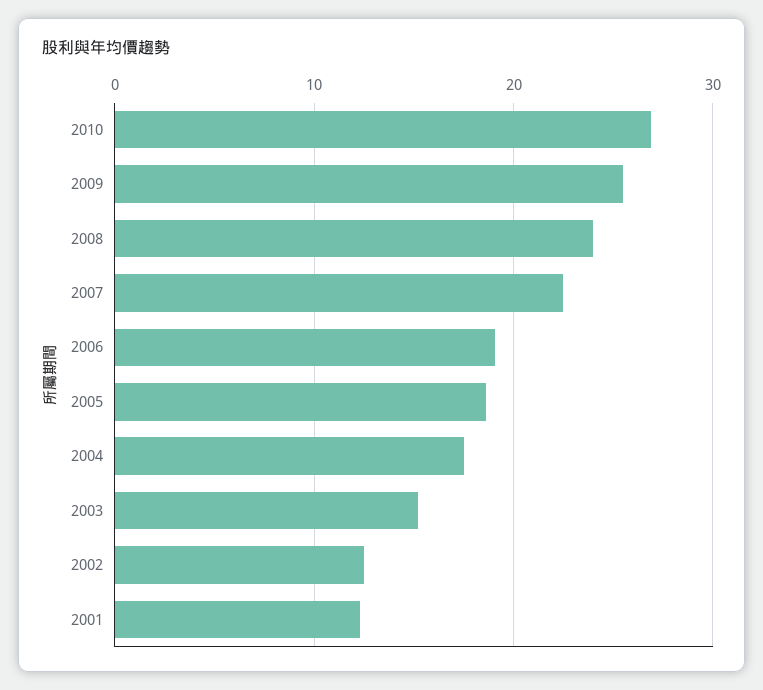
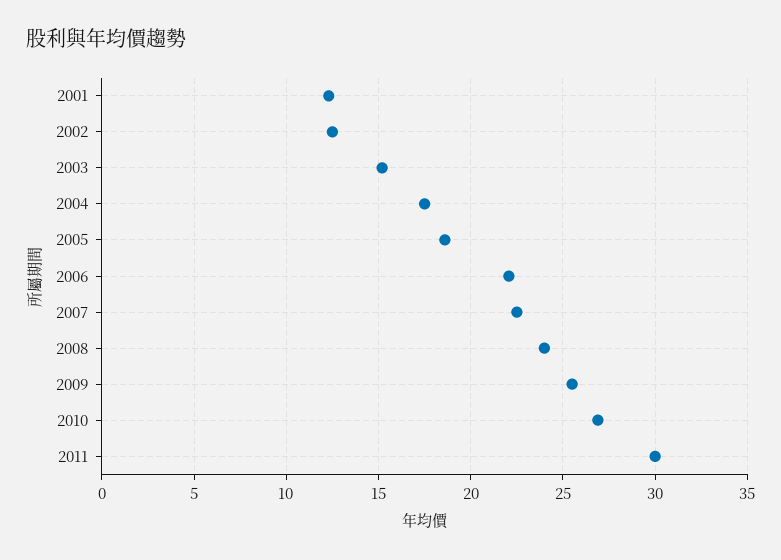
2006: 19 -> 22
2011: none -> 30

